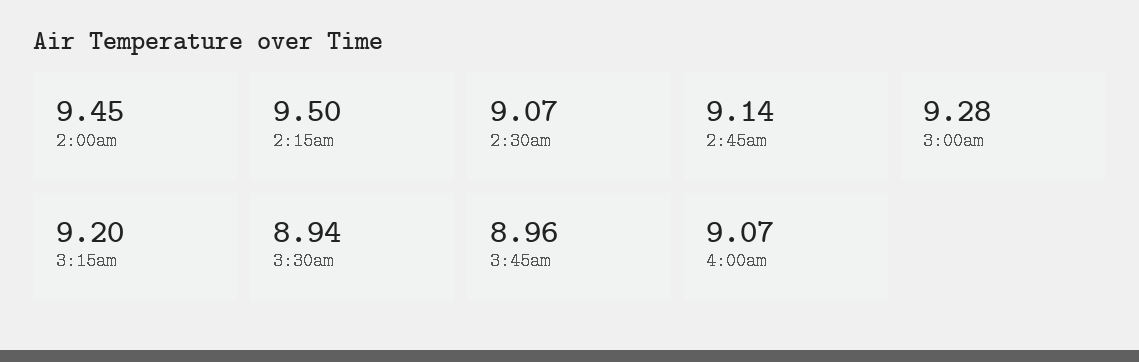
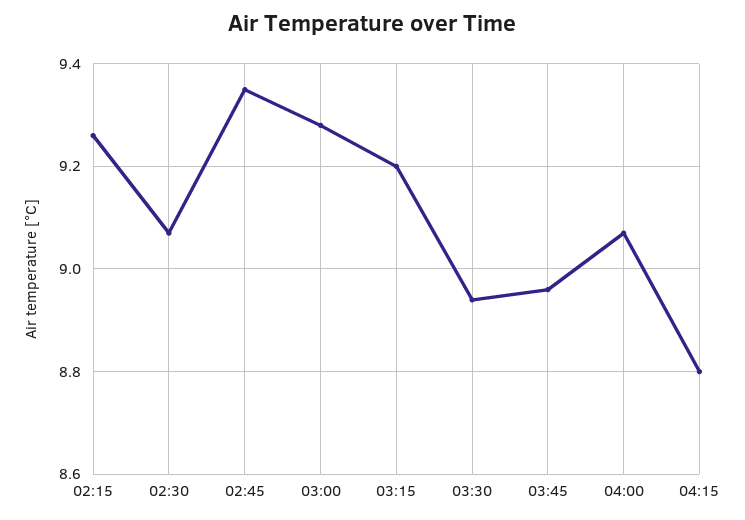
2:00am: 9.45 -> none
2:15am: 9.5 -> 9.25
2:45am: 9.14 -> 9.35
04:15: none -> 8.8

